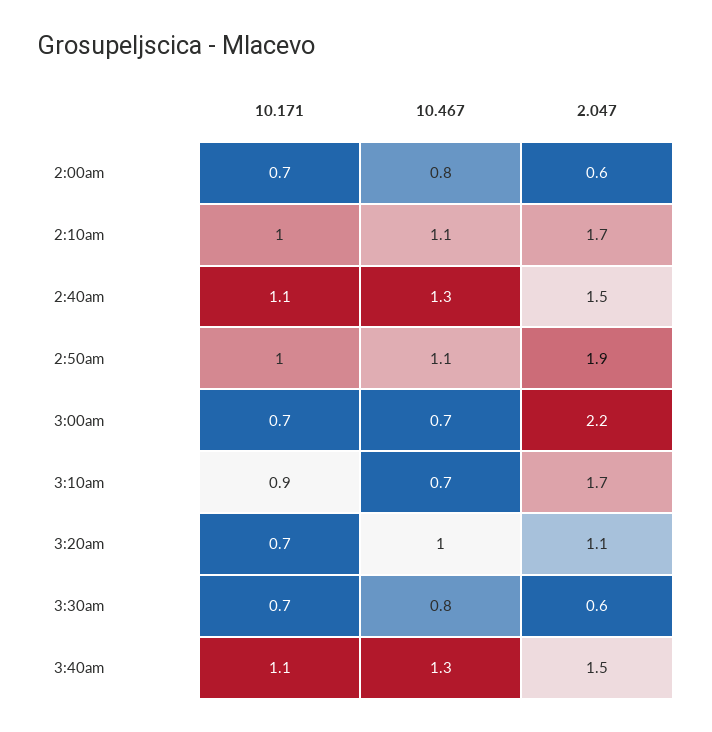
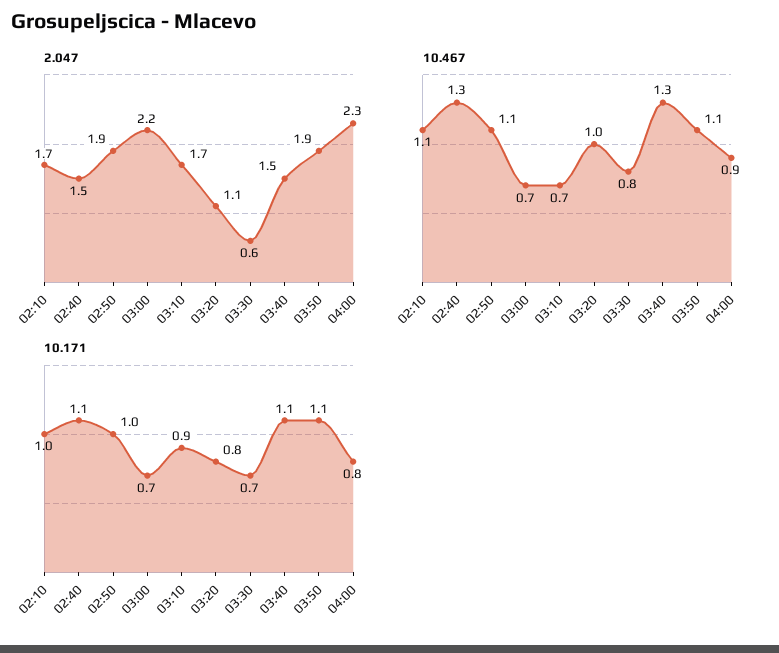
10.171, 2:00am: 0.7 -> none
10.467, 2:00am: 0.8 -> none
2.047, 2:00am: 0.6 -> none
10.171, 3:20am: 0.7 -> 0.8
2.047, 03:50: none -> 1.9
2.047, 04:00: none -> 2.3
10.467, 03:50: none -> 1.1
10.467, 04:00: none -> 0.9
10.171, 03:50: none -> 1.1
10.171, 04:00: none -> 0.8

